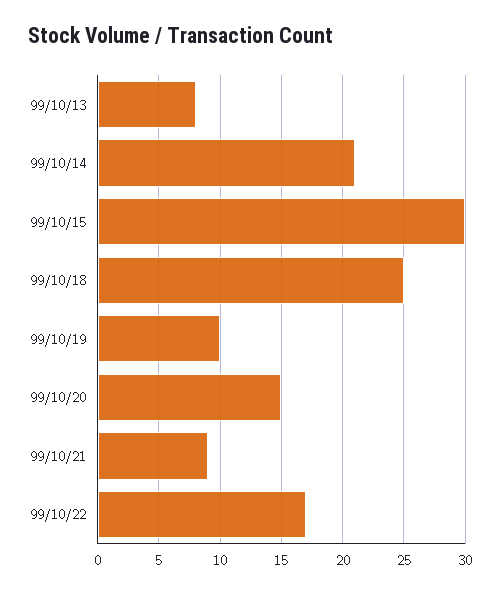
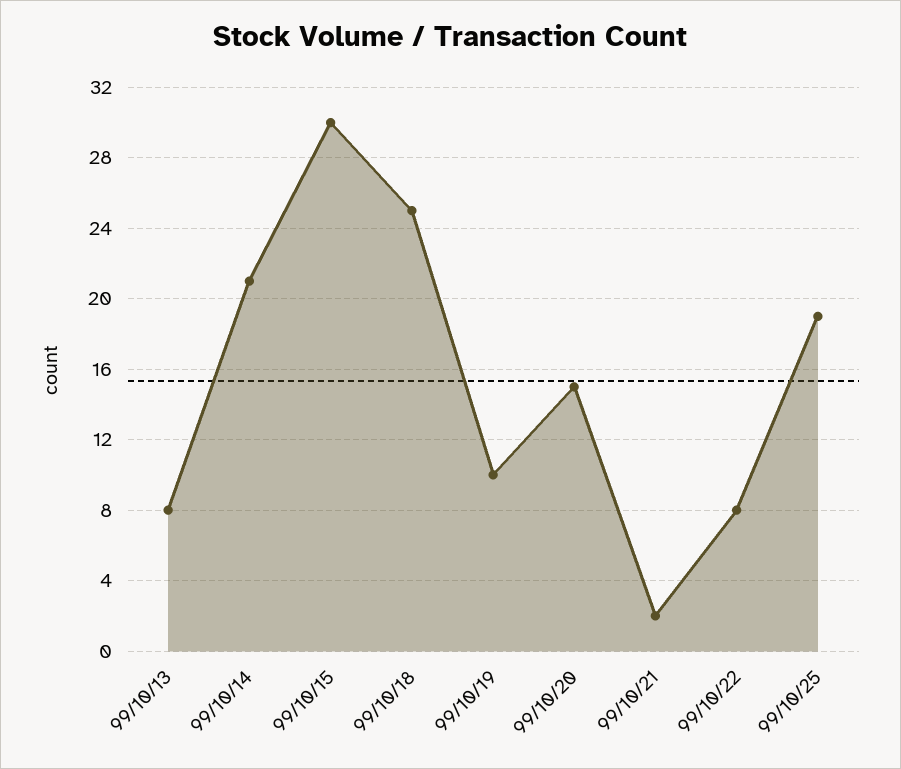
99/10/21: 9 -> 2
99/10/22: 17 -> 8
99/10/25: none -> 19

